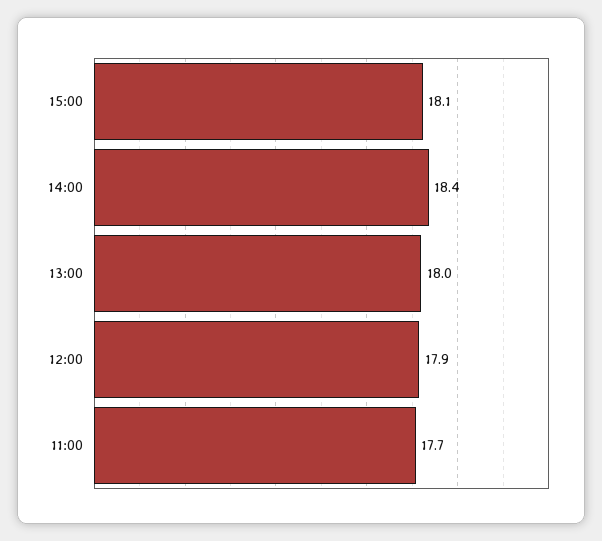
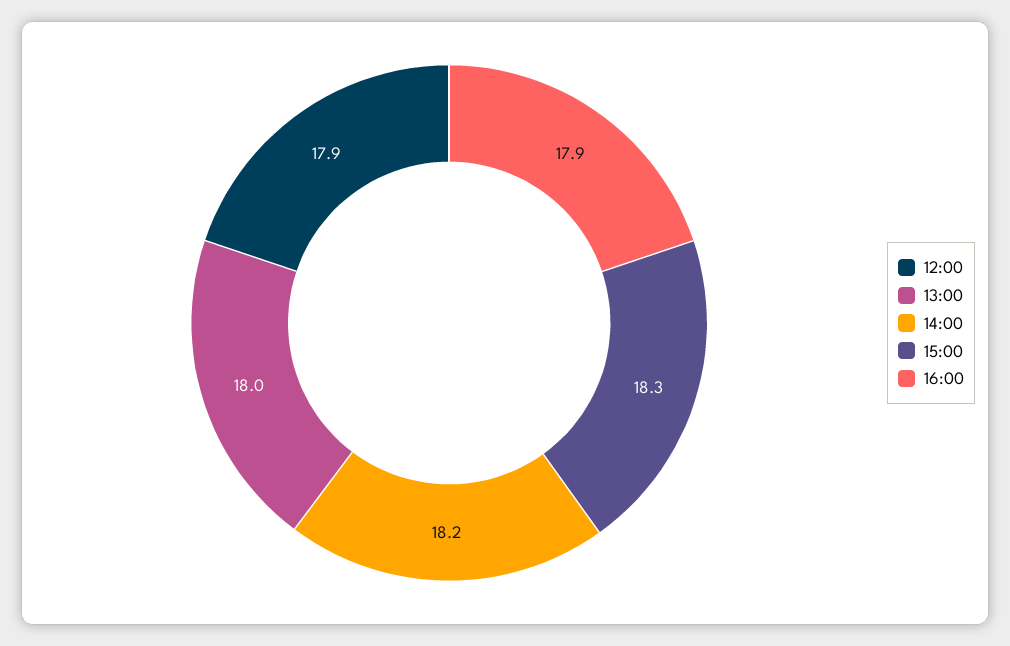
15:00: 18.1 -> 18.3
14:00: 18.4 -> 18.2
11:00: 17.7 -> none
16:00: none -> 17.9

